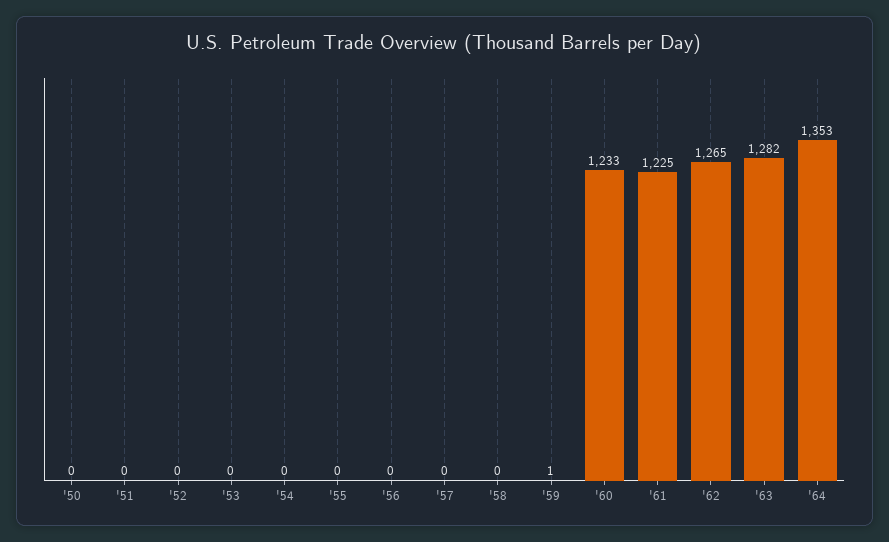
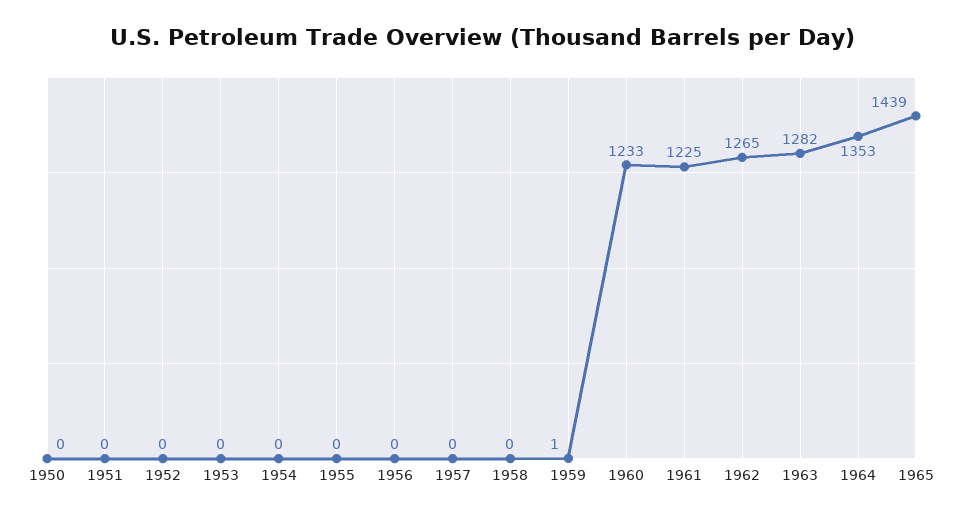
1965: none -> 1439

